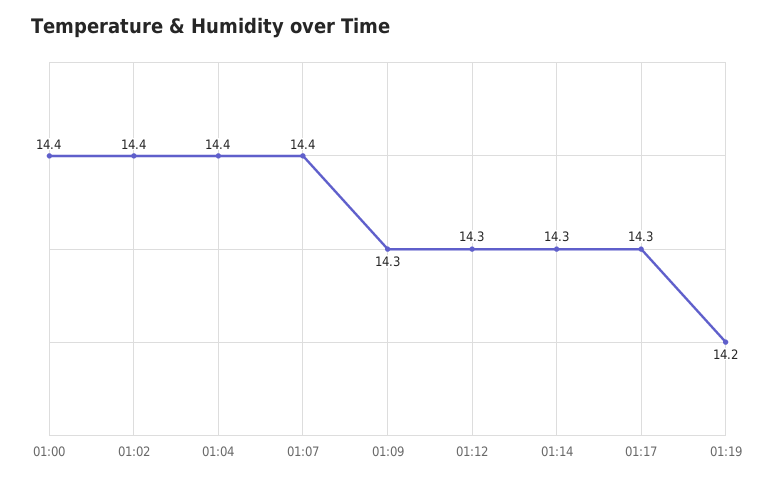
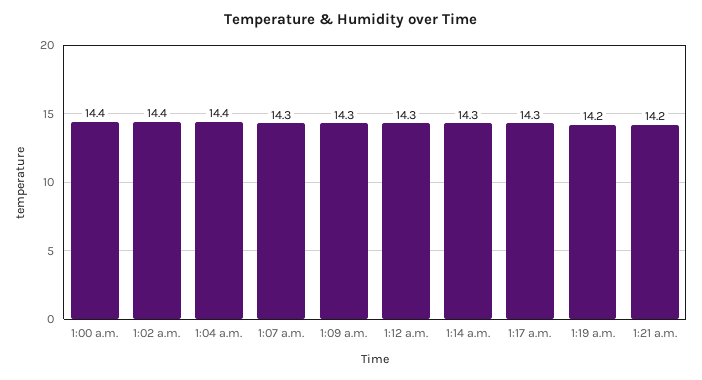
01:07: 14.4 -> 14.3
1:21 a.m.: none -> 14.2

